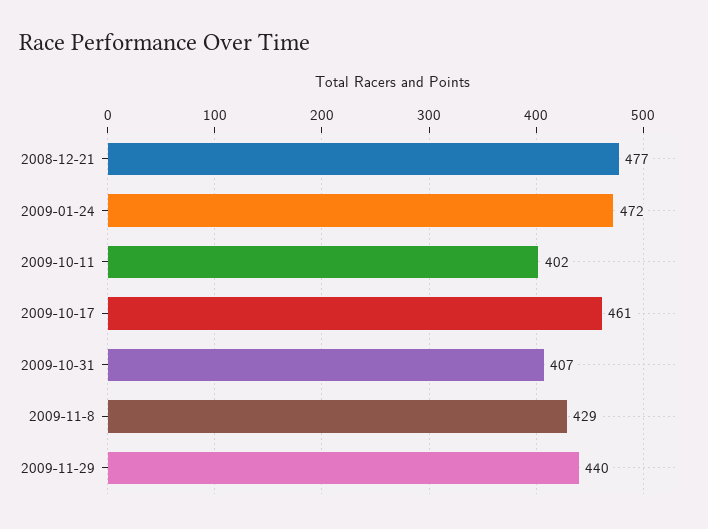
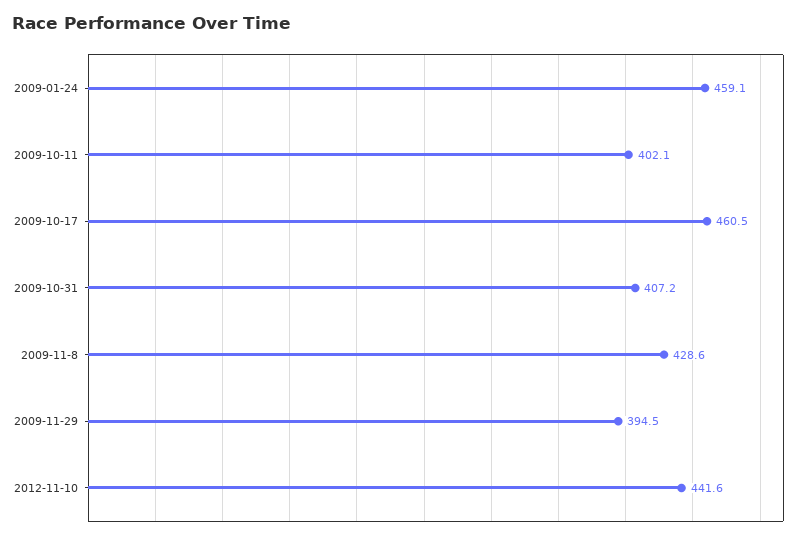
2008-12-21: 477 -> none
2009-01-24: 472 -> 459.1
2009-11-29: 440 -> 394.5
2012-11-10: none -> 441.6

